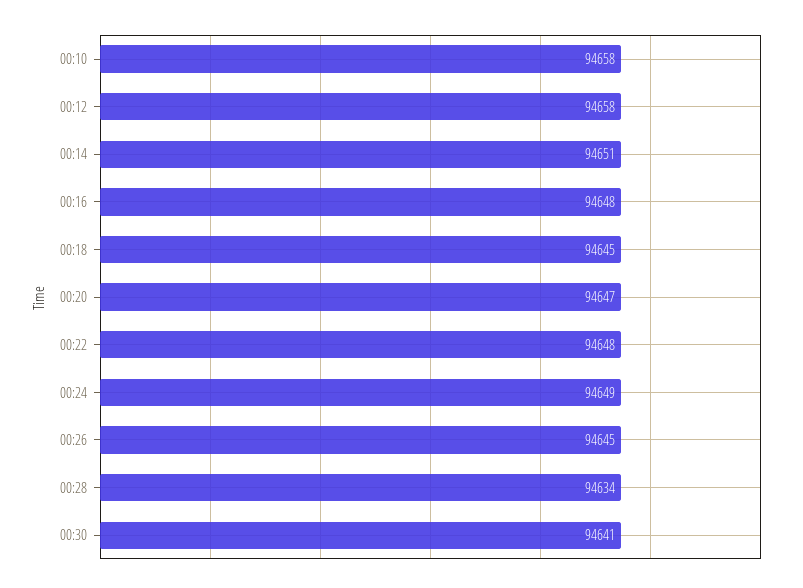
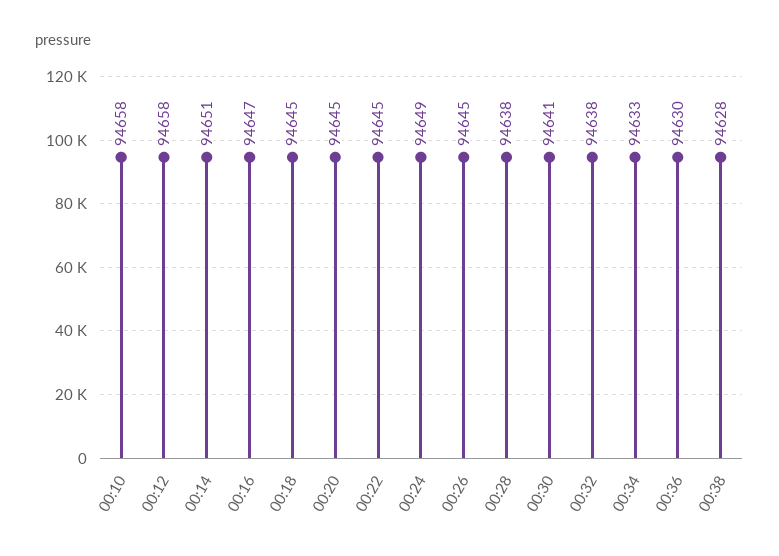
00:16: 94648 -> 94647
00:20: 94647 -> 94645
00:22: 94648 -> 94645
00:28: 94634 -> 94638
00:32: none -> 94638
00:34: none -> 94633
00:36: none -> 94630
00:38: none -> 94628

